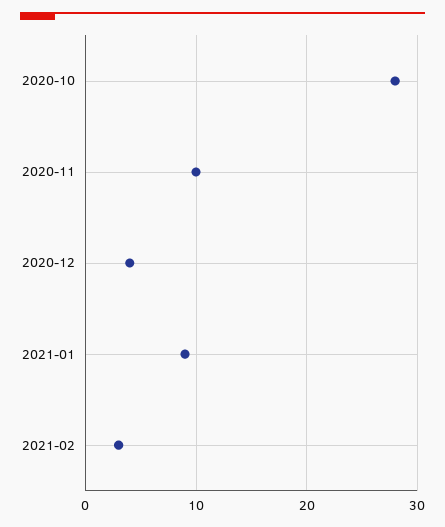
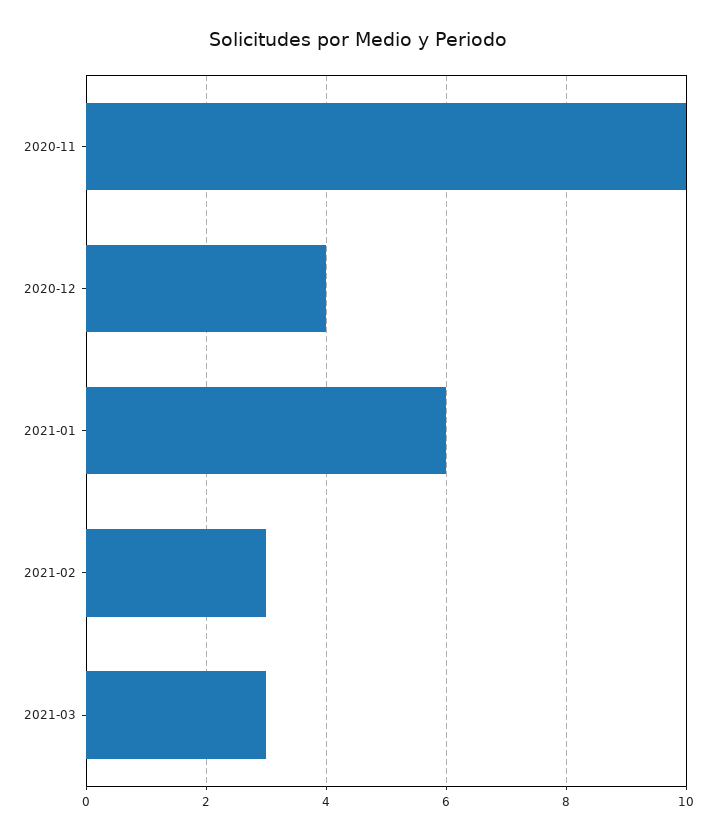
2020-10: 28 -> none
2021-01: 9 -> 6
2021-03: none -> 3

